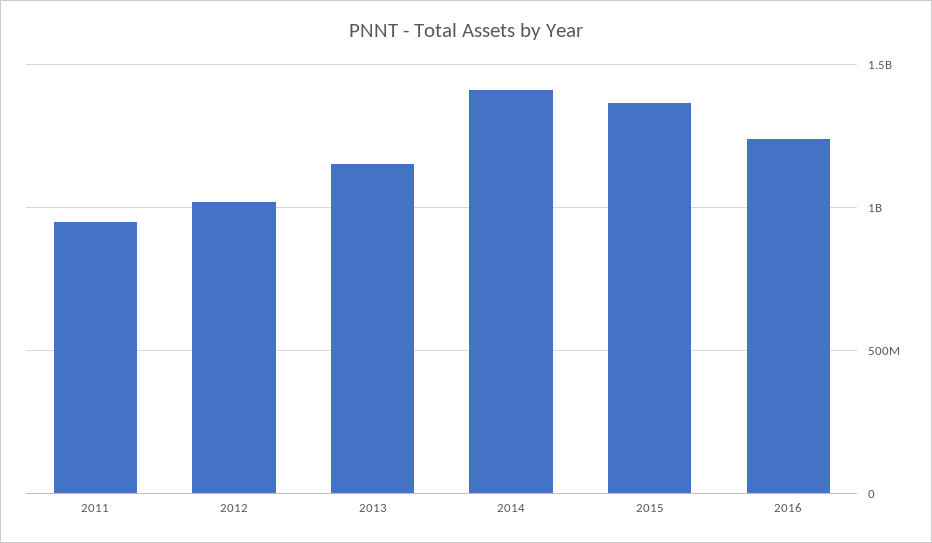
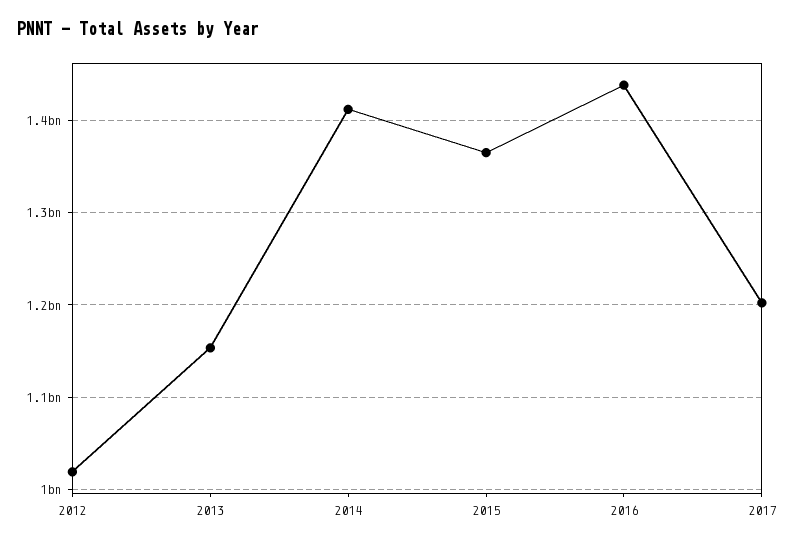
2011: 950000000 -> none
2016: 1250000000 -> 1440000000
2017: none -> 1200000000

